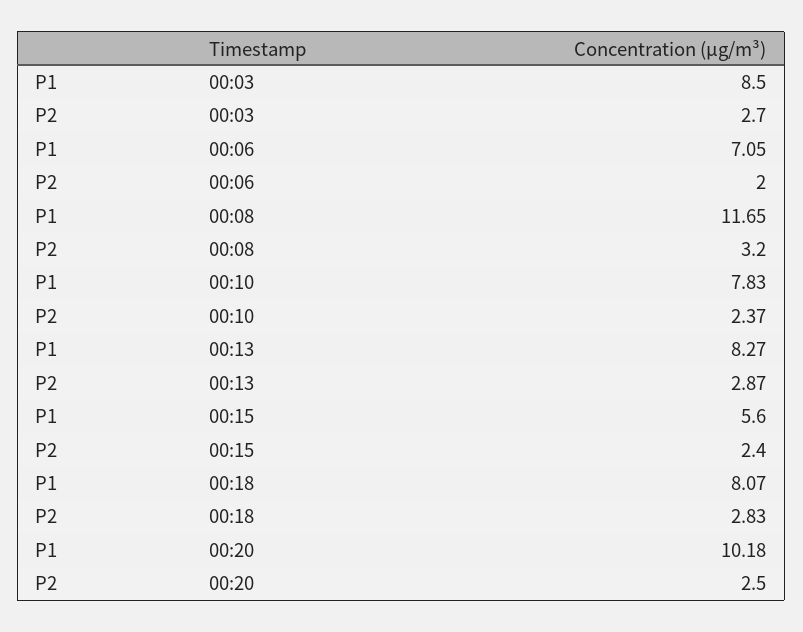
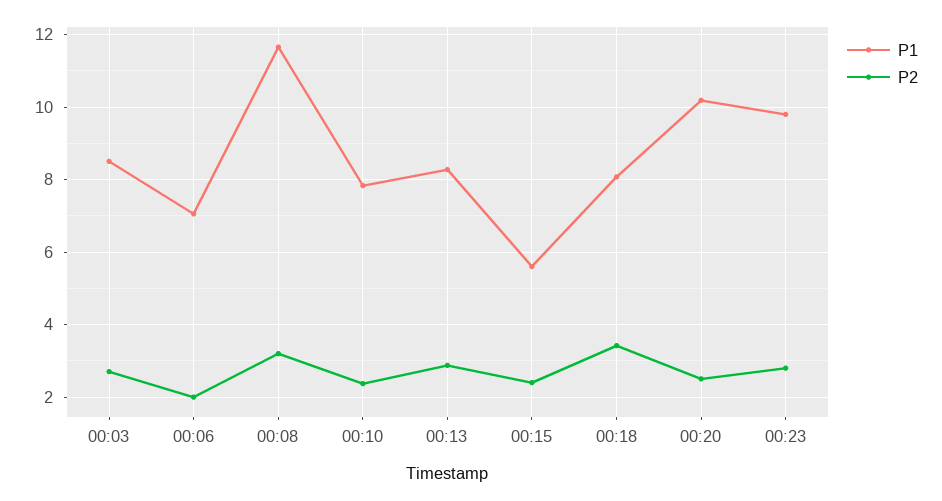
P2, 00:18: 2.83 -> 3.4
P1, 00:23: none -> 9.8
P2, 00:23: none -> 2.8

